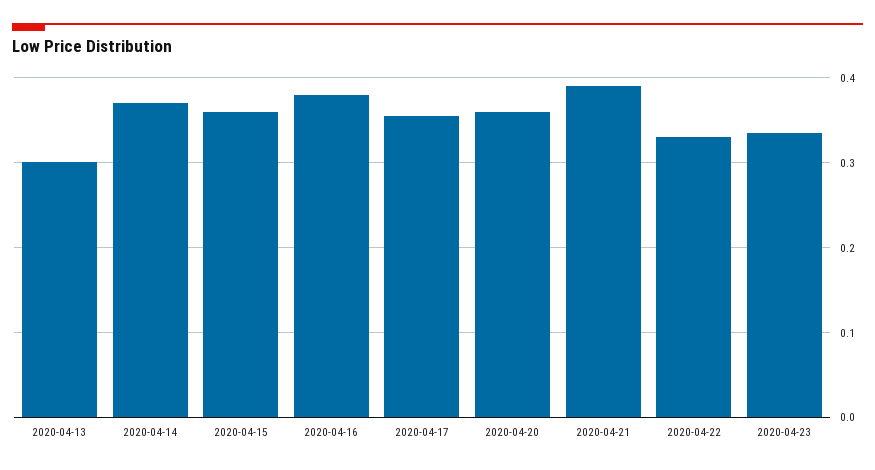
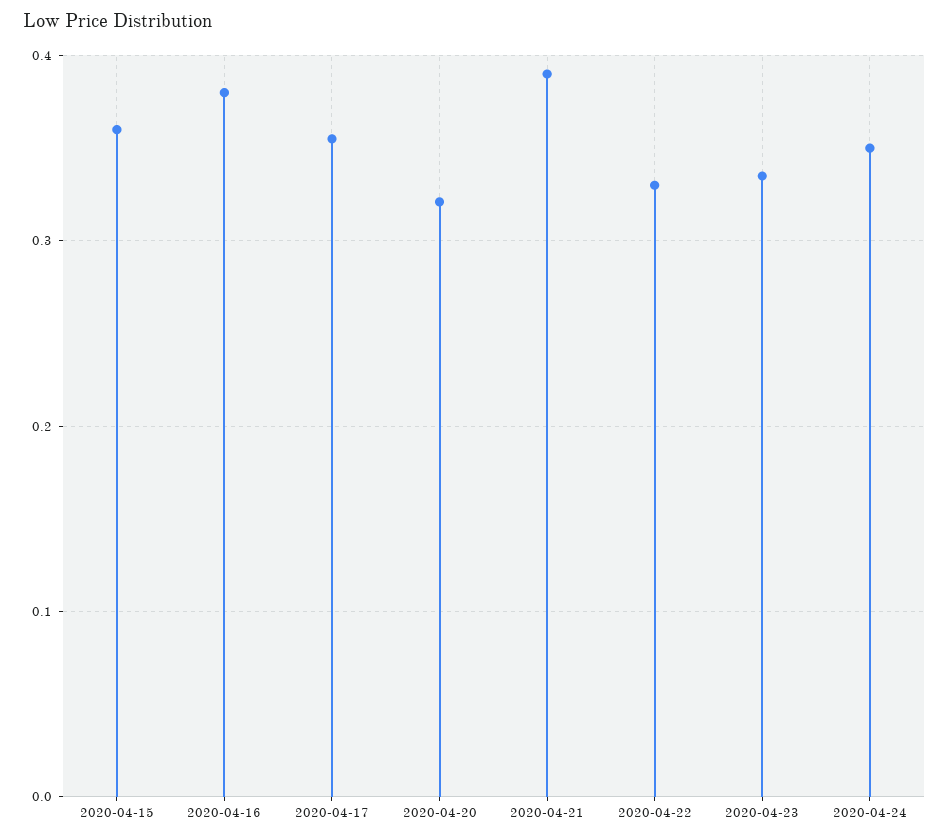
2020-04-13: 0.3 -> none
2020-04-14: 0.37 -> none
2020-04-20: 0.36 -> 0.32
2020-04-24: none -> 0.35

